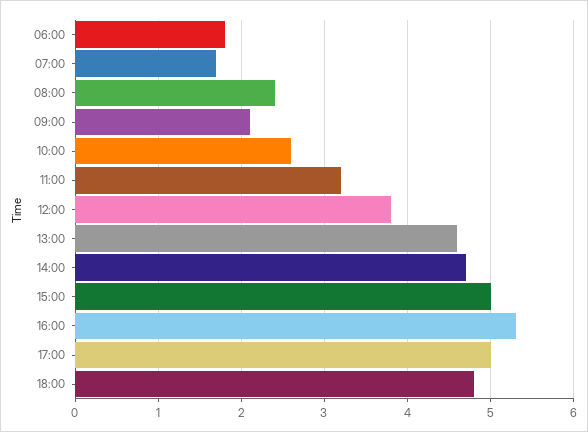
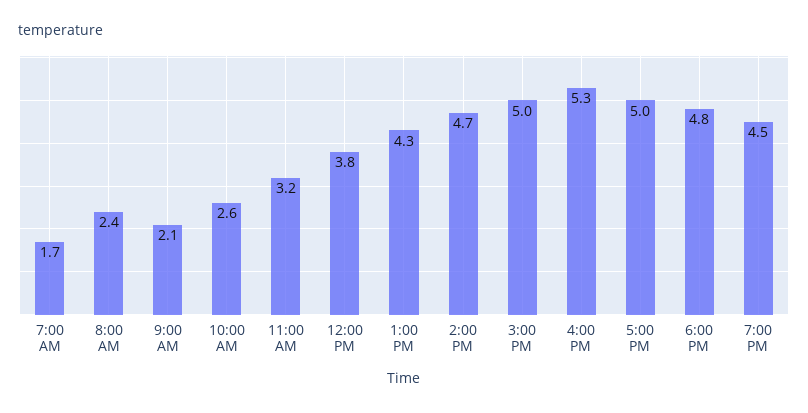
06:00: 1.8 -> none
13:00: 4.6 -> 4.3
7:00 PM: none -> 4.5

